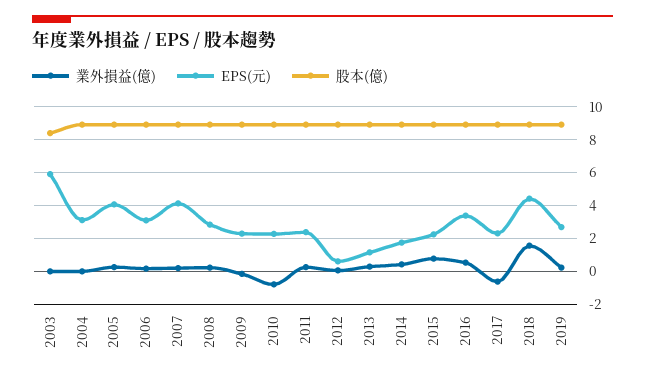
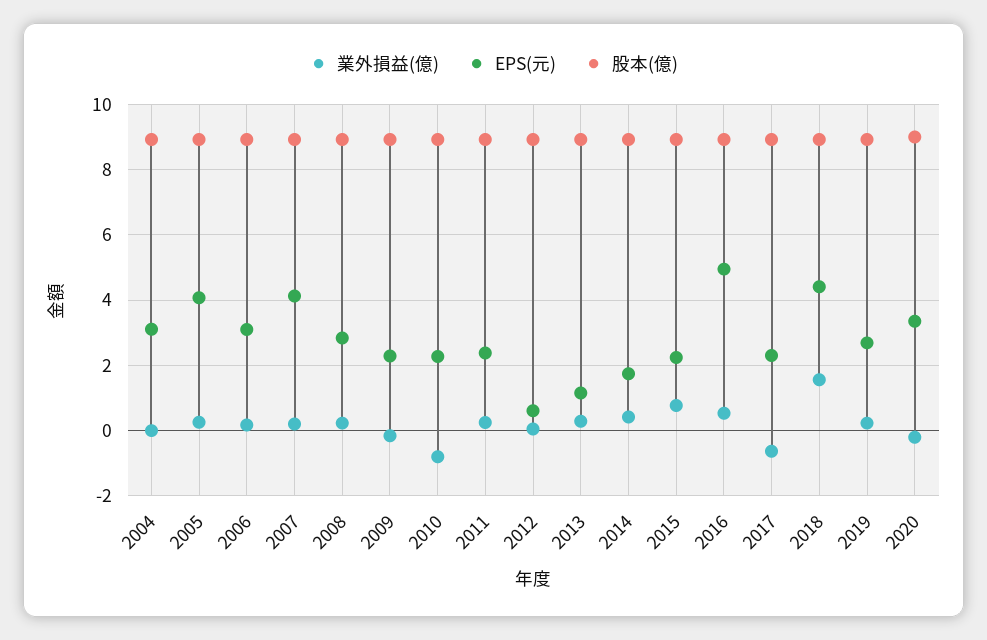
業外損益(億), 2003: 0 -> none
EPS(元), 2003: 6 -> none
股本(億), 2003: 8.5 -> none
EPS(元), 2016: 3.5 -> 5
業外損益(億), 2020: none -> -0.2
EPS(元), 2020: none -> 3.4
股本(億), 2020: none -> 9

